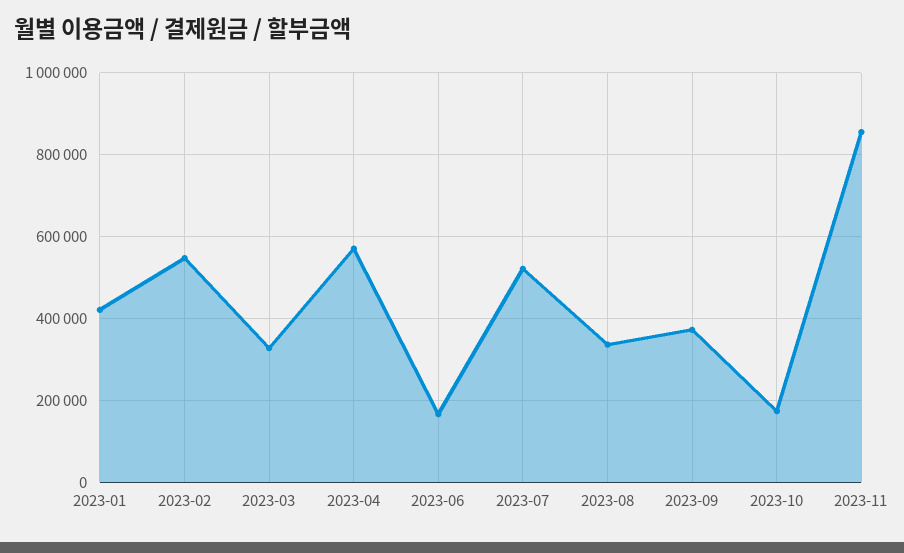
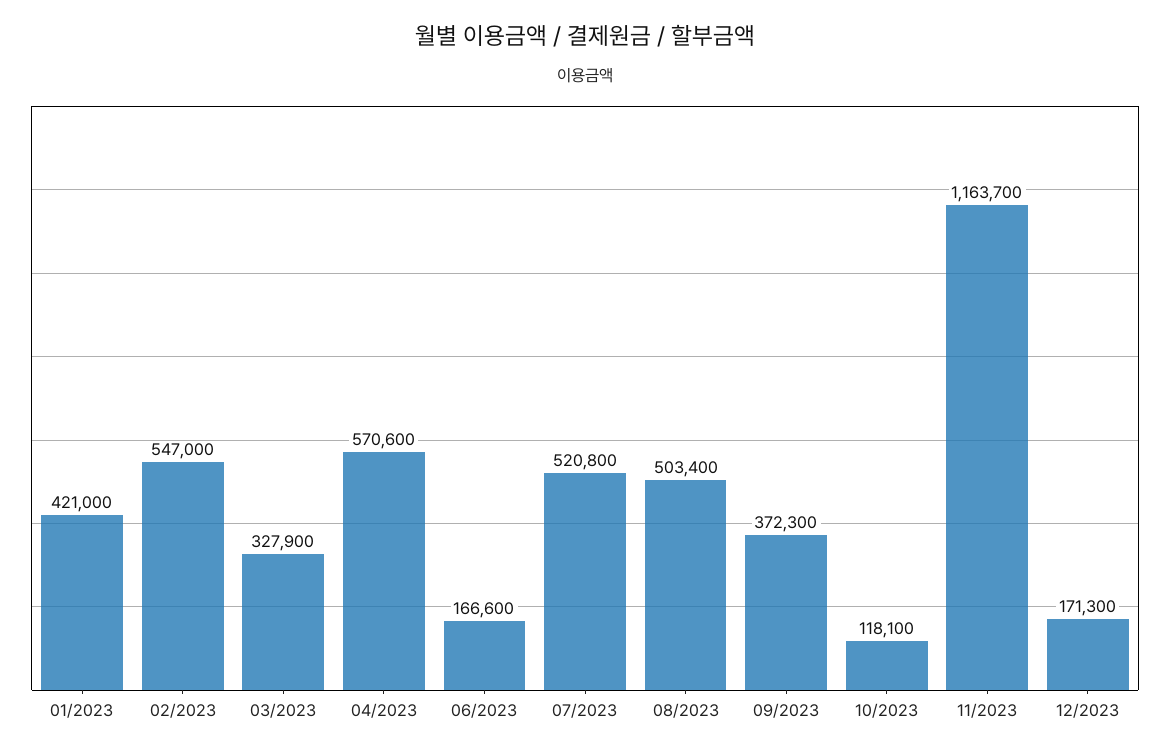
2023-08: 340000 -> 503400
2023-10: 180000 -> 118100
2023-11: 860000 -> 1163700
12/2023: none -> 171300

